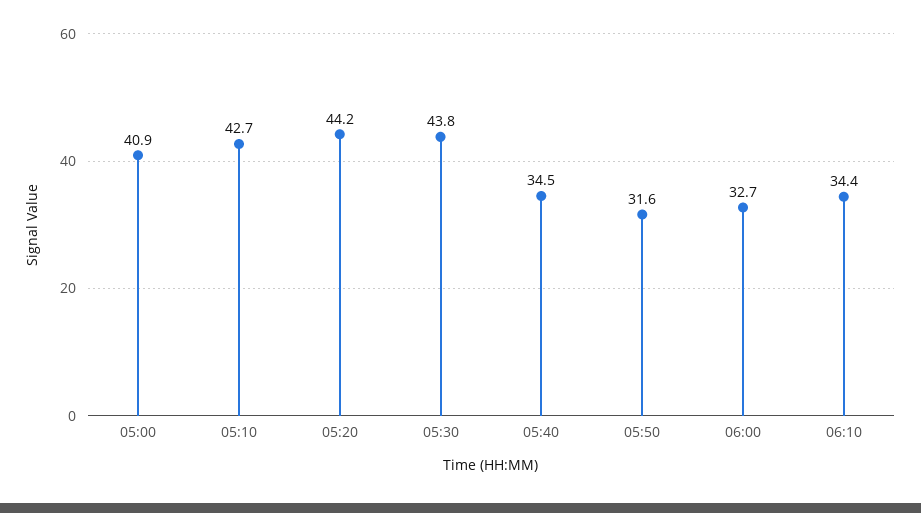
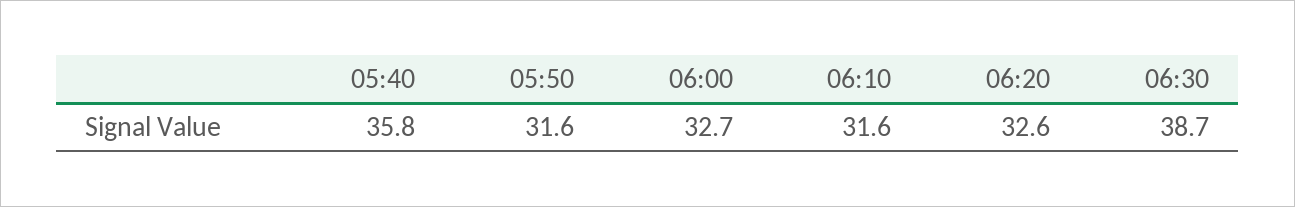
05:00: 40.9 -> none
05:10: 42.7 -> none
05:20: 44.2 -> none
05:30: 43.8 -> none
05:40: 34.5 -> 35.8
06:10: 34.4 -> 31.6
06:20: none -> 32.6
06:30: none -> 38.7

